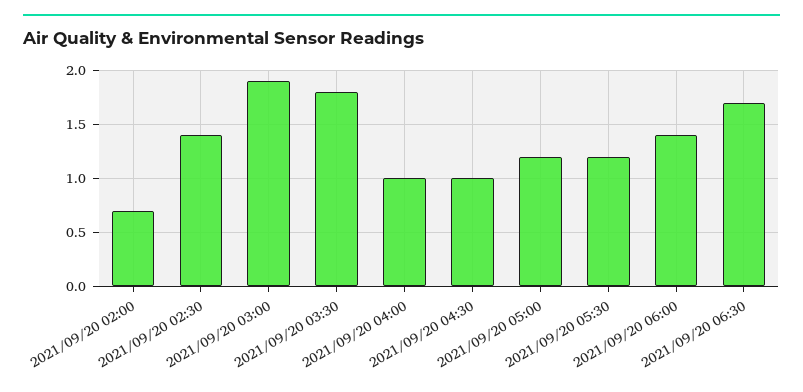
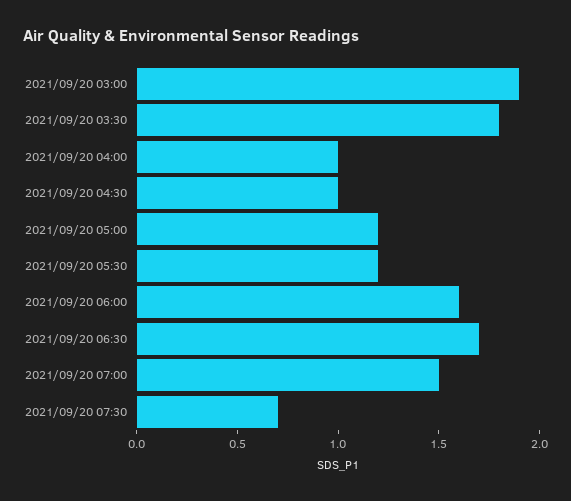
2021/09/20 02:00: 0.7 -> none
2021/09/20 02:30: 1.4 -> none
2021/09/20 06:00: 1.4 -> 1.6
2021/09/20 07:00: none -> 1.5
2021/09/20 07:30: none -> 0.7

